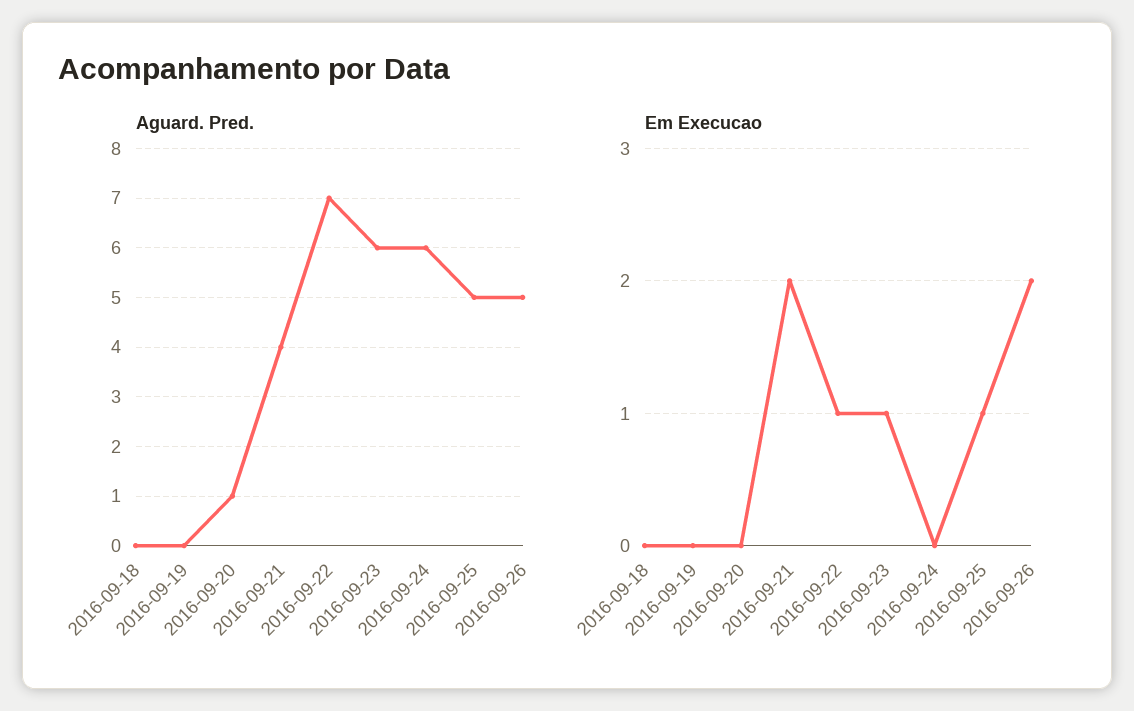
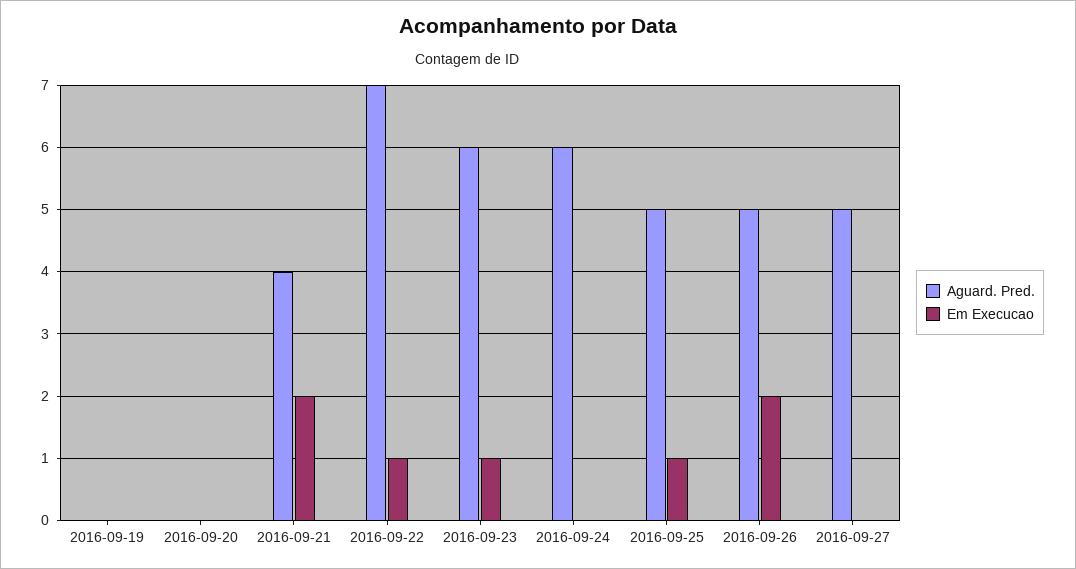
Aguard. Pred., 2016-09-18: 0 -> none
Aguard. Pred., 2016-09-20: 1 -> 0
Em Execucao, 2016-09-18: 0 -> none
Aguard. Pred., 2016-09-27: none -> 5
Em Execucao, 2016-09-27: none -> 0

